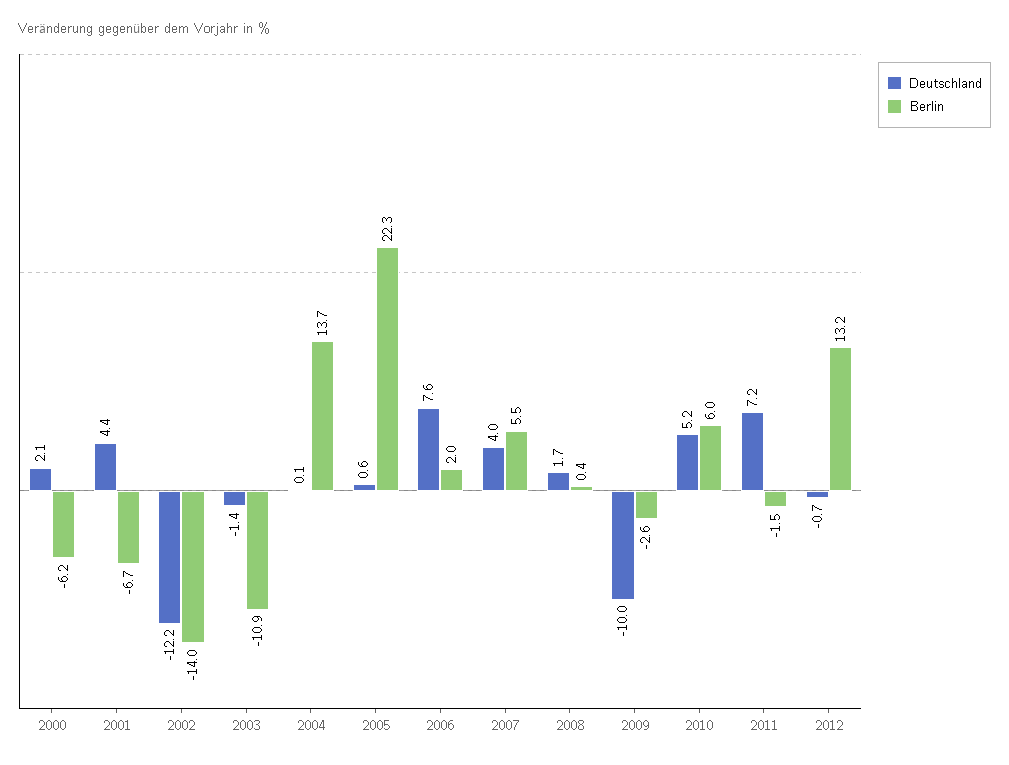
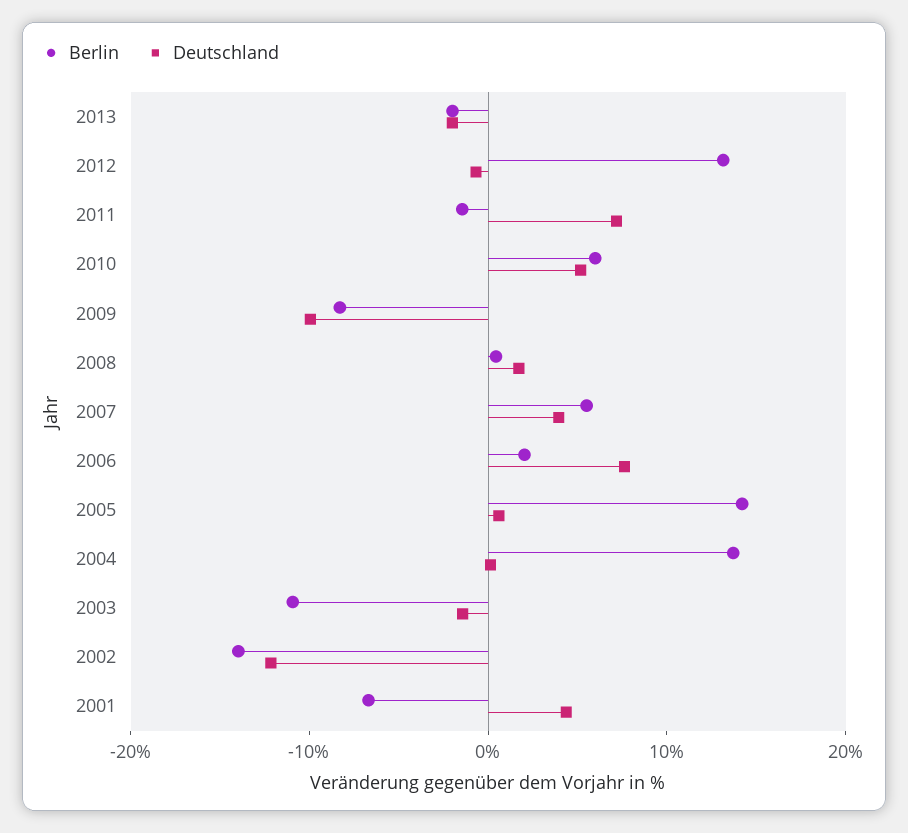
Deutschland, 2000: 2.1 -> none
Berlin, 2000: -6.2 -> none
Berlin, 2005: 22.3 -> 14
Berlin, 2009: -2.6 -> -8
Berlin, 2013: none -> -2
Deutschland, 2013: none -> -2

